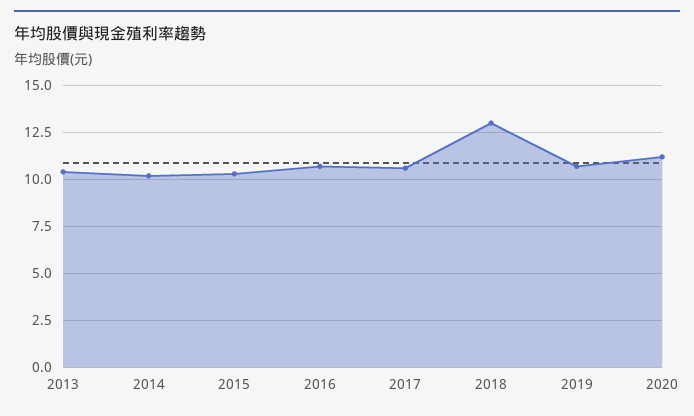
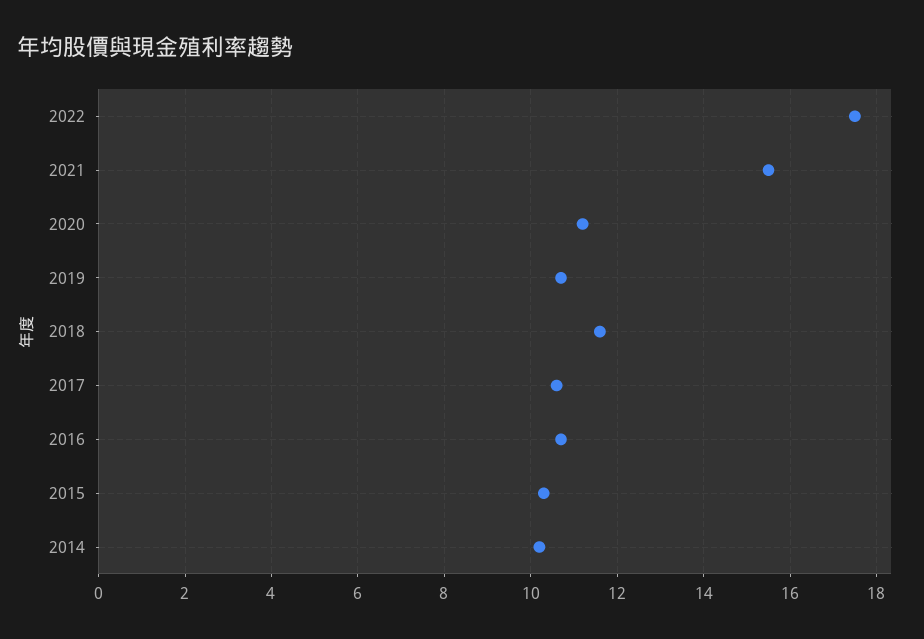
2013: 10.5 -> none
2018: 13 -> 11.5
2022: none -> 17.5
2021: none -> 15.5

